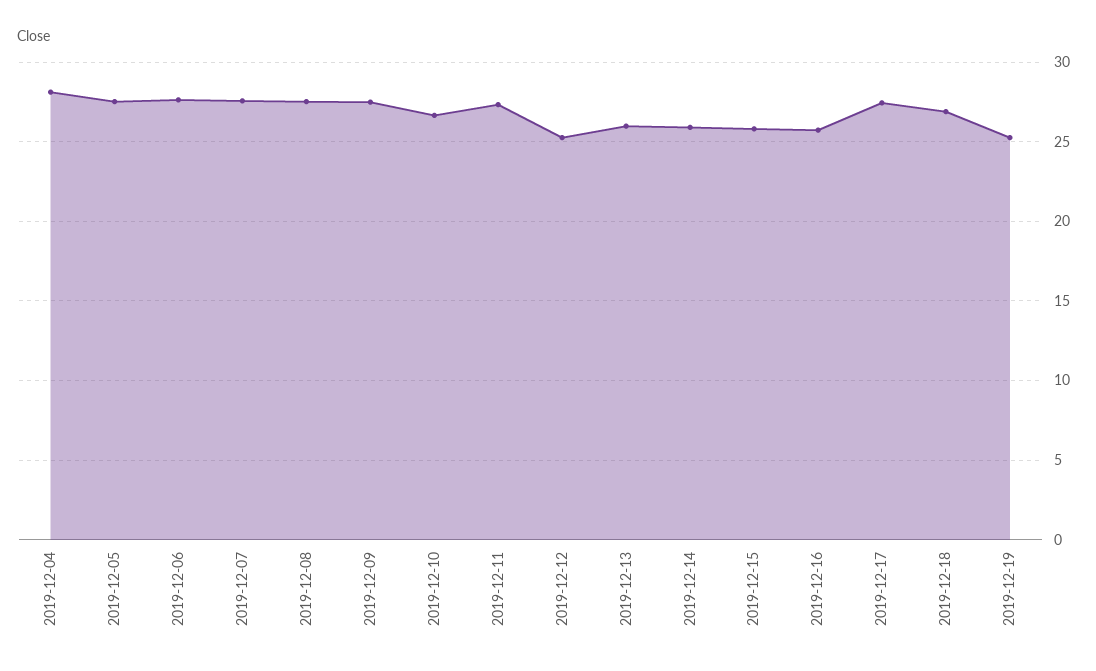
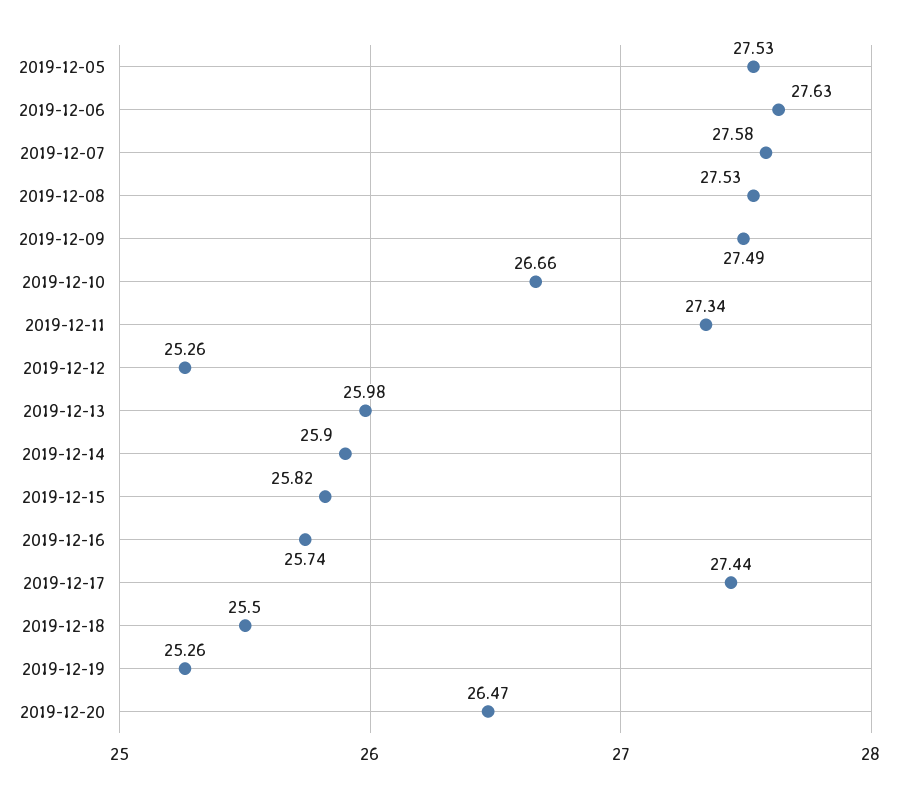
2019-12-04: 28 -> none
2019-12-18: 27 -> 25.5
2019-12-20: none -> 26.47

